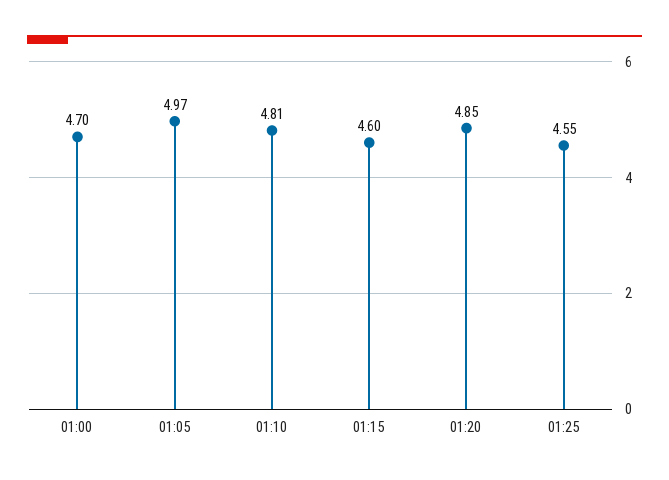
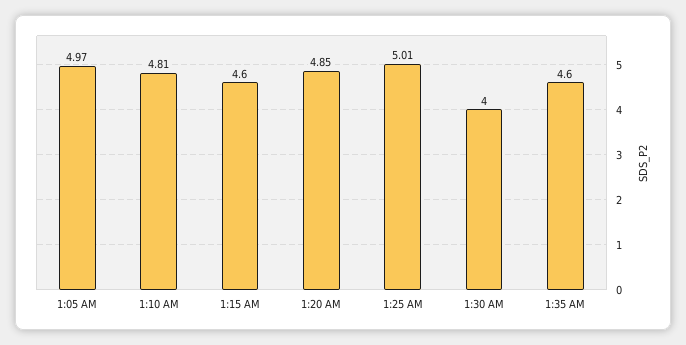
01:00: 4.7 -> none
01:25: 4.55 -> 5.01
1:30 AM: none -> 4
1:35 AM: none -> 4.6

